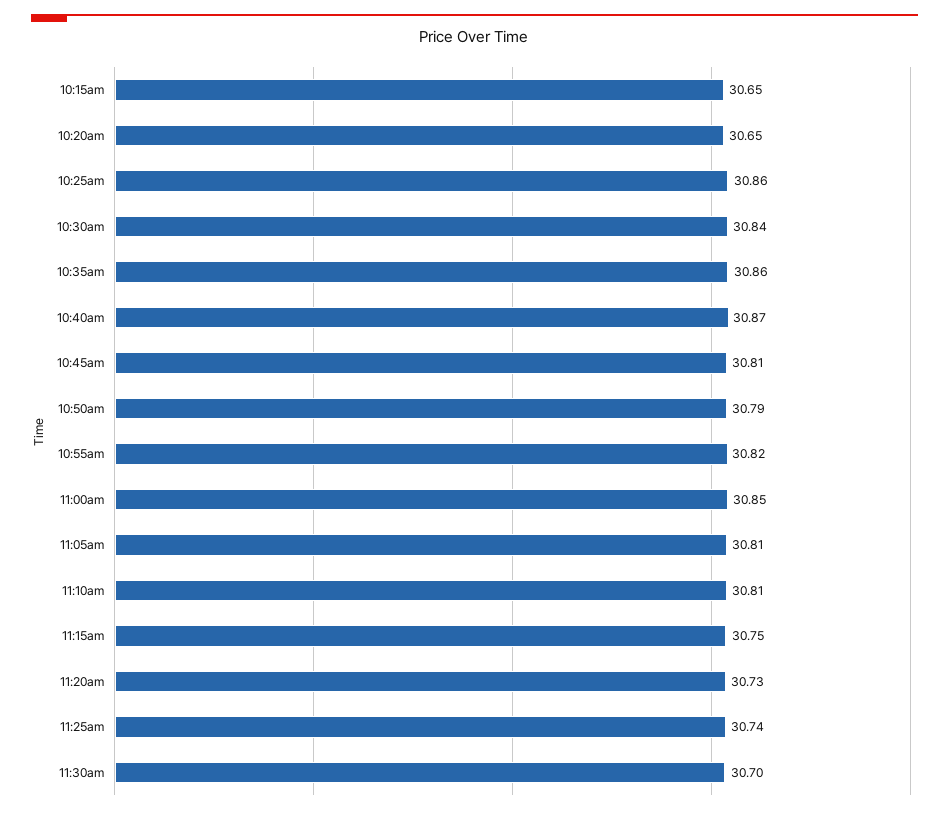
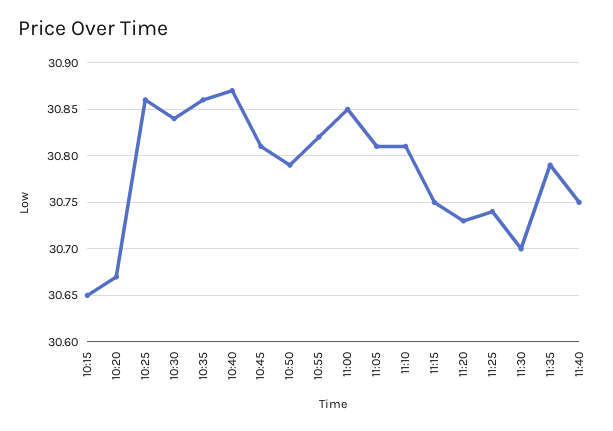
10:20am: 30.65 -> 30.67
11:35: none -> 30.79
11:40: none -> 30.75

